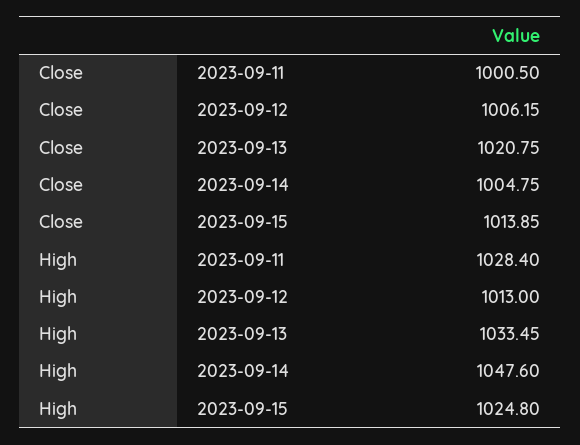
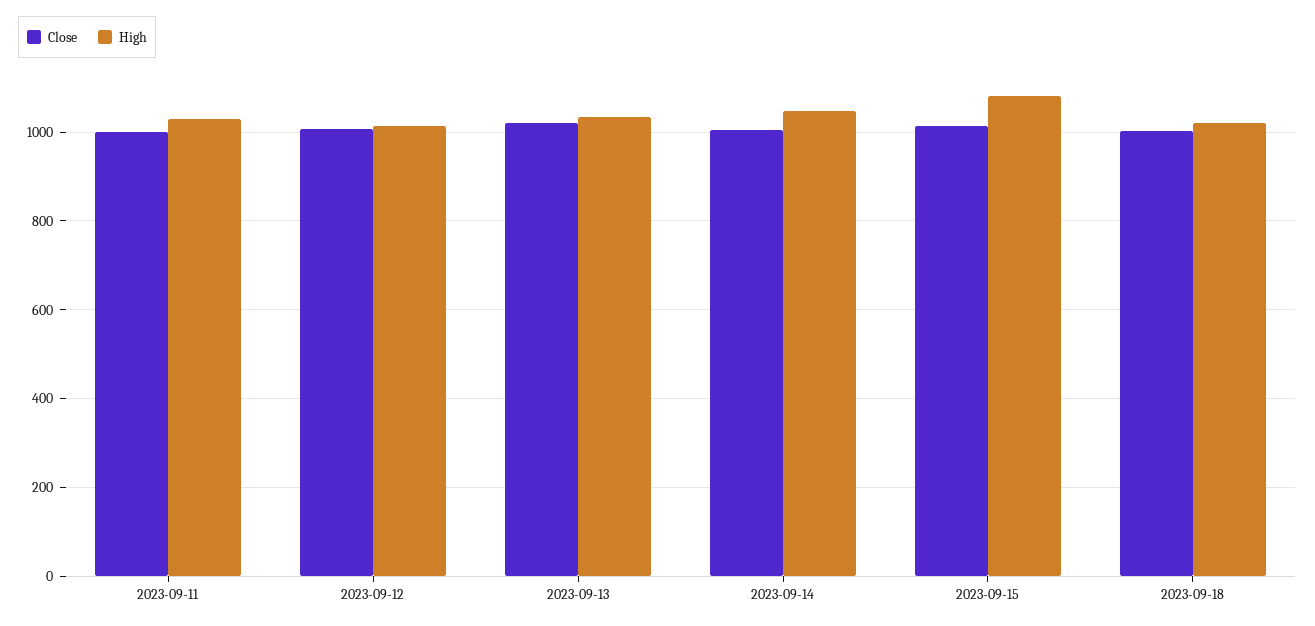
High, 2023-09-15: 1024.8 -> 1080
Close, 2023-09-18: none -> 1000
High, 2023-09-18: none -> 1020

